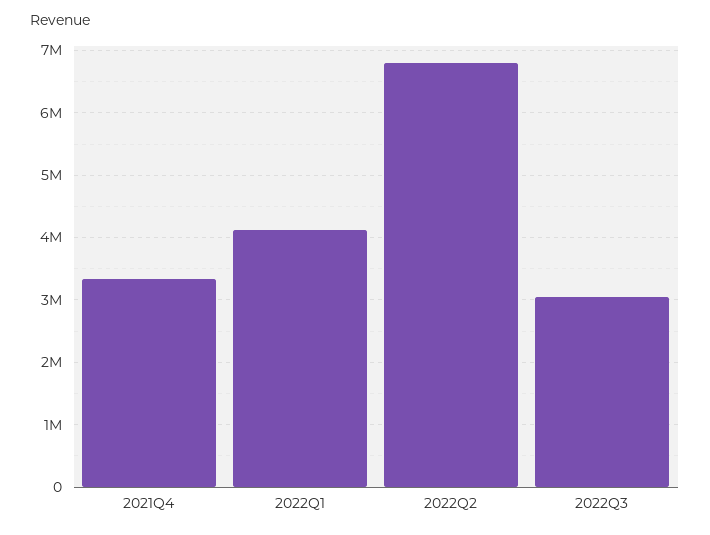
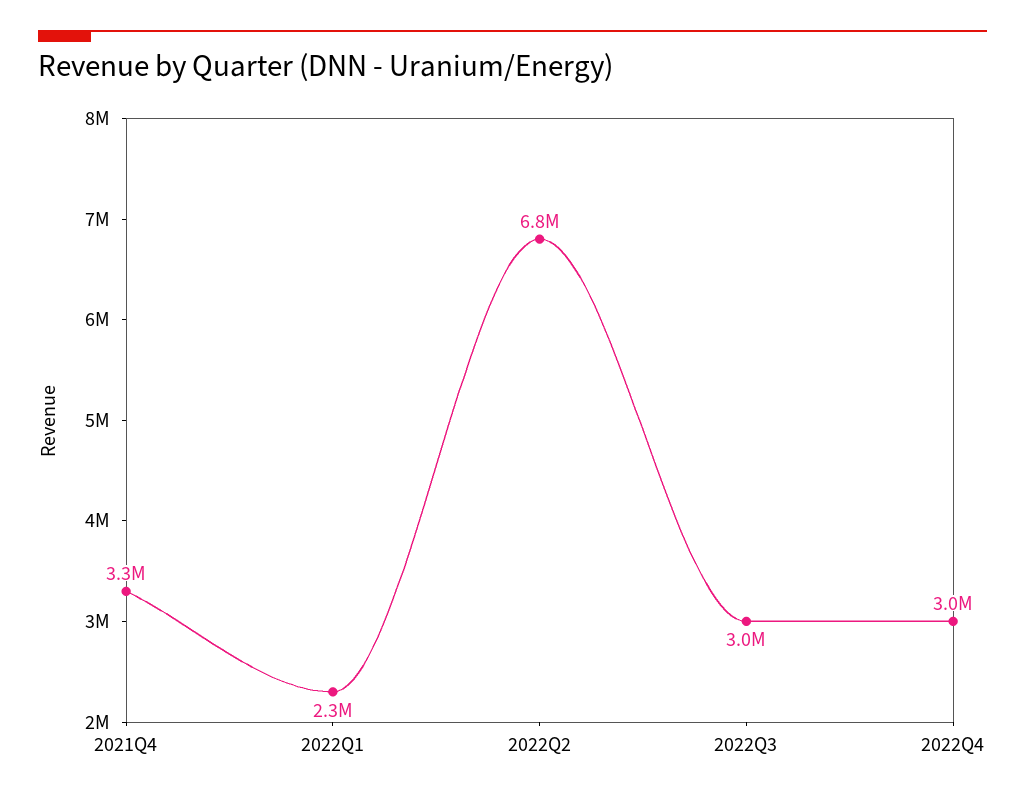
2022Q1: 4100000 -> 2300000
2022Q4: none -> 3000000

